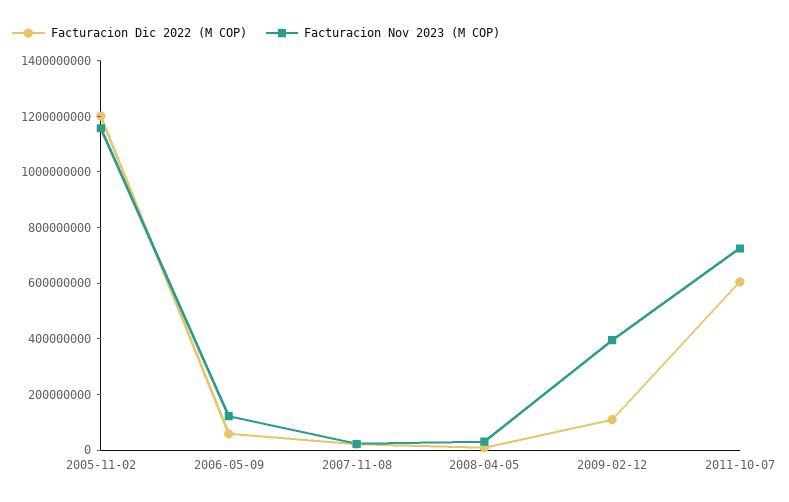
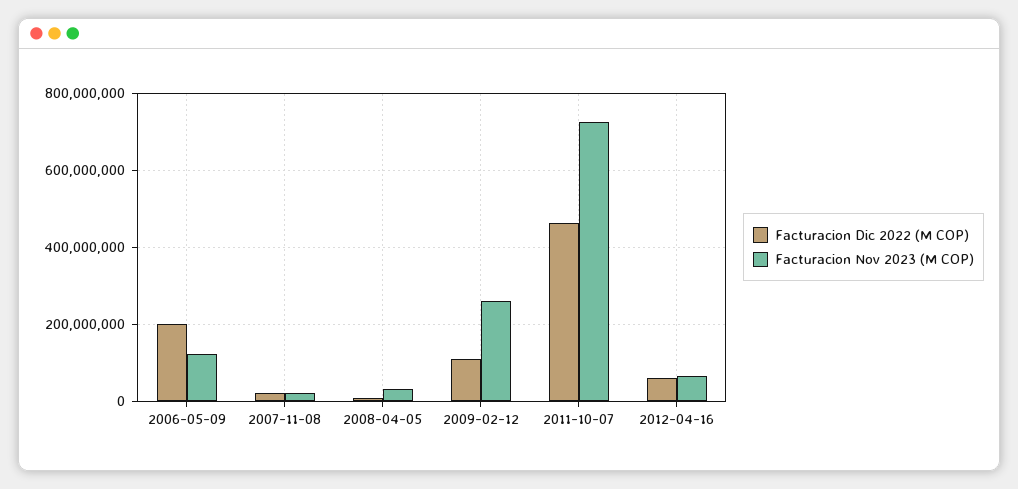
Facturacion Dic 2022 (M COP), 2005-11-02: 1200000000 -> none
Facturacion Nov 2023 (M COP), 2005-11-02: 1150000000 -> none
Facturacion Dic 2022 (M COP), 2006-05-09: 50000000 -> 200000000
Facturacion Nov 2023 (M COP), 2009-02-12: 400000000 -> 260000000
Facturacion Dic 2022 (M COP), 2011-10-07: 600000000 -> 460000000
Facturacion Dic 2022 (M COP), 2012-04-16: none -> 60000000
Facturacion Nov 2023 (M COP), 2012-04-16: none -> 60000000

